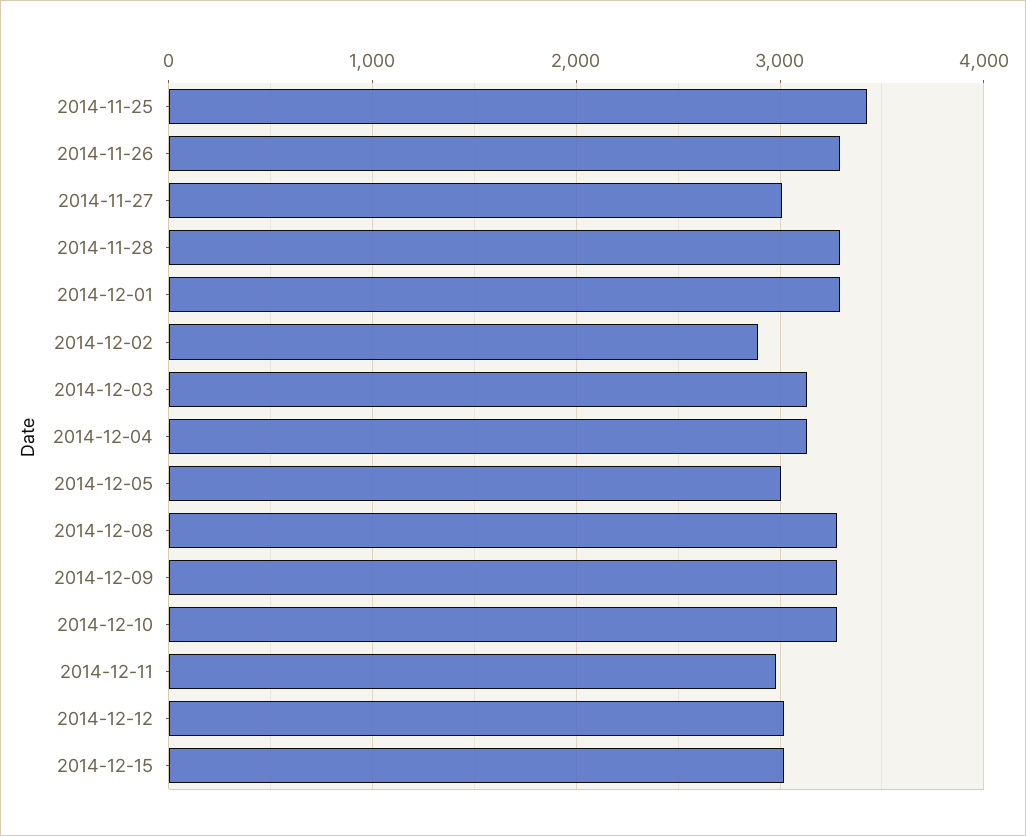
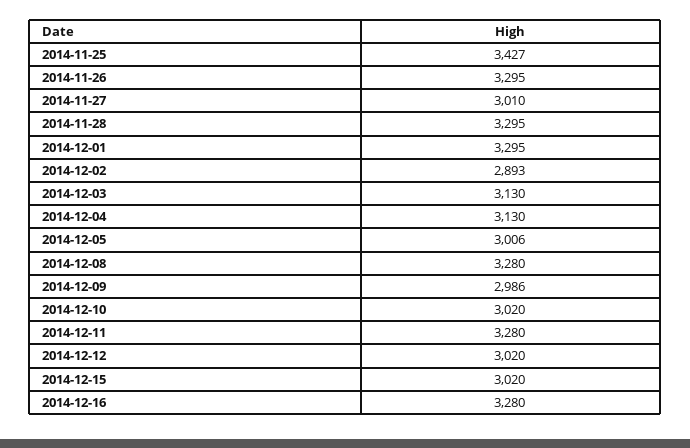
2014-12-09: 3300 -> 2986
2014-12-10: 3300 -> 3020
2014-12-11: 3000 -> 3280
2014-12-16: none -> 3280

